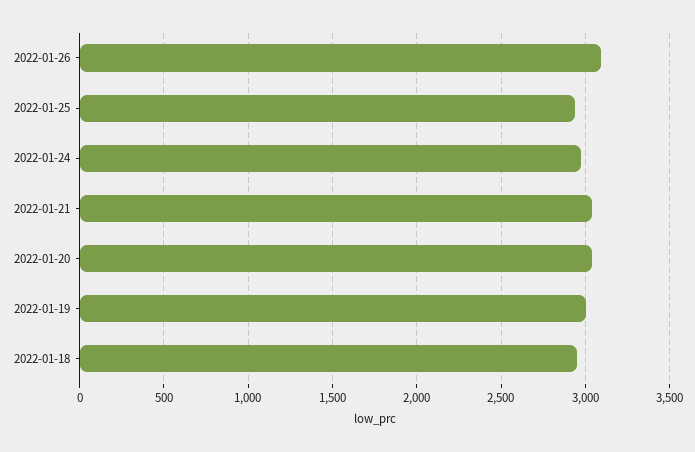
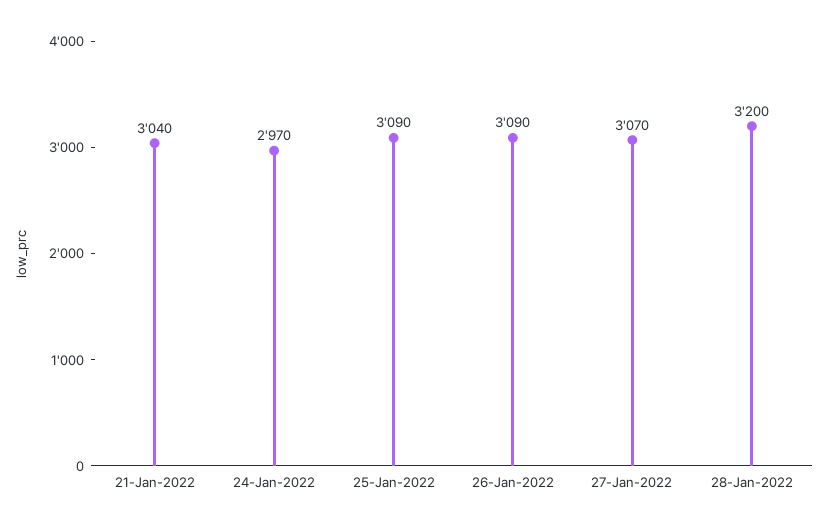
2022-01-25: 2950 -> 3090
2022-01-20: 3050 -> none
2022-01-19: 3000 -> none
2022-01-18: 2950 -> none
27-Jan-2022: none -> 3070
28-Jan-2022: none -> 3200

